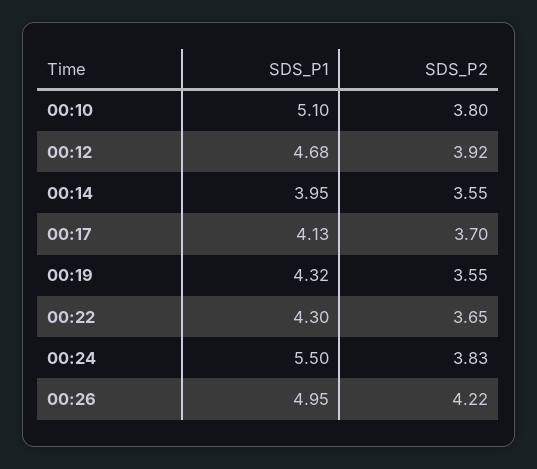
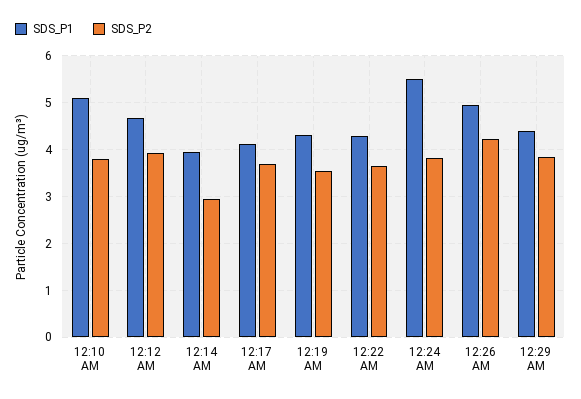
SDS_P2, 00:14: 3.55 -> 3
SDS_P1, 12:29 AM: none -> 4.4
SDS_P2, 12:29 AM: none -> 3.8

